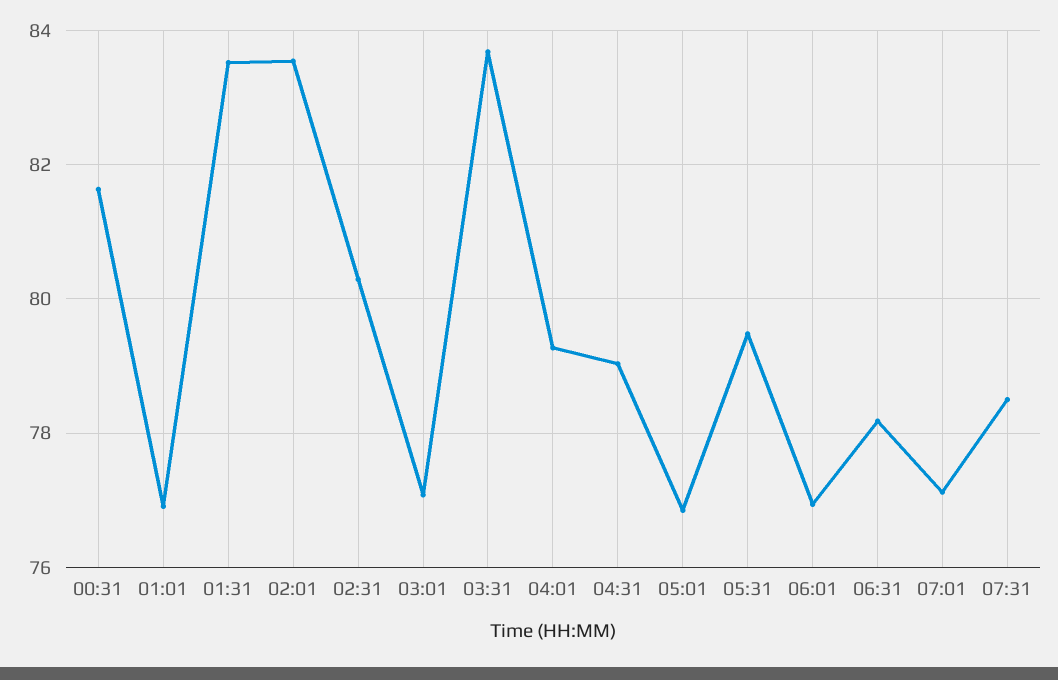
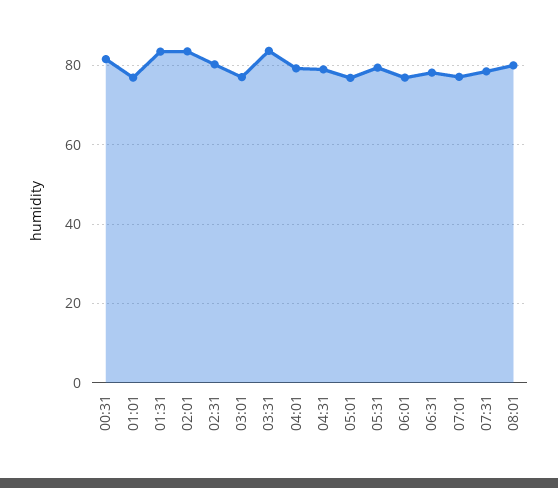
08:01: none -> 80

